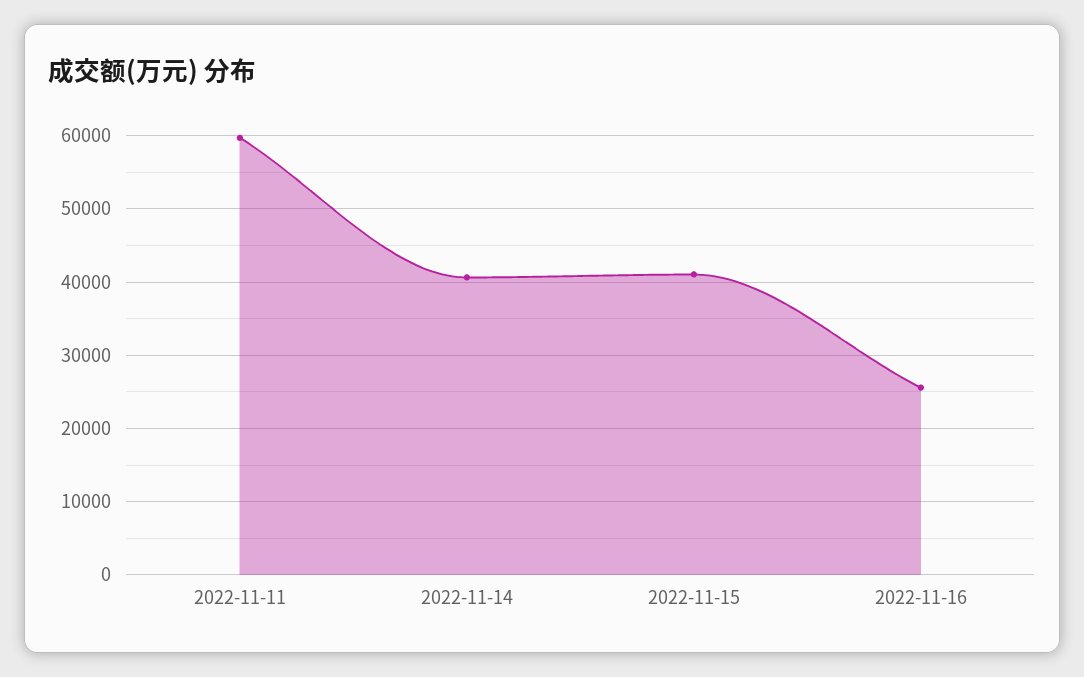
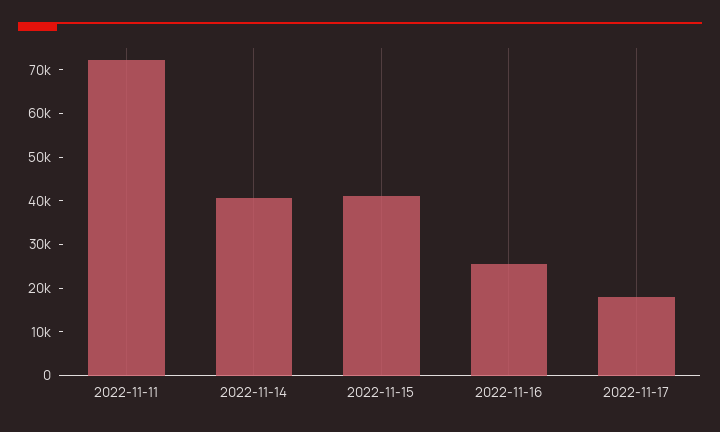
2022-11-11: 60000 -> 72000
2022-11-17: none -> 18000

